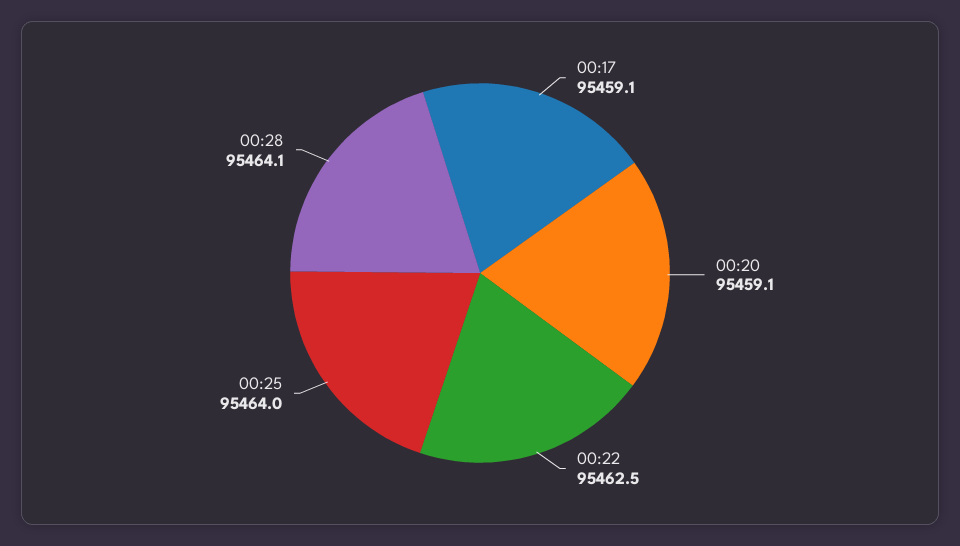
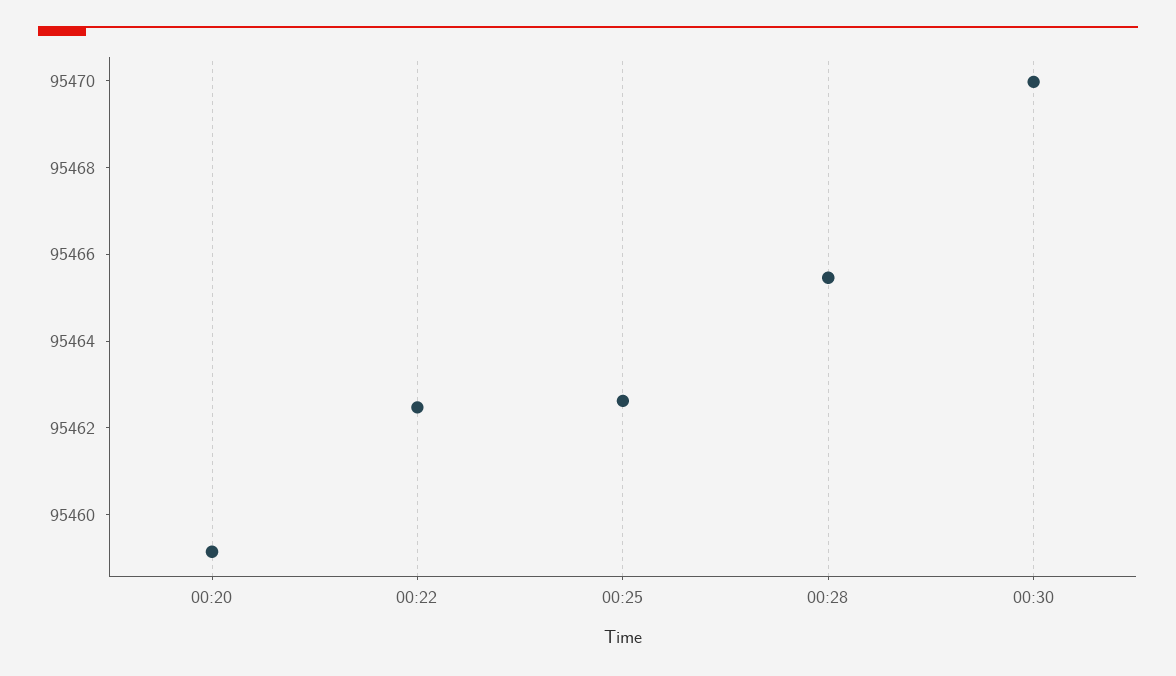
00:17: 95459.1 -> none
00:25: 95464 -> 95462.5
00:28: 95464.1 -> 95465.5
00:30: none -> 95470

